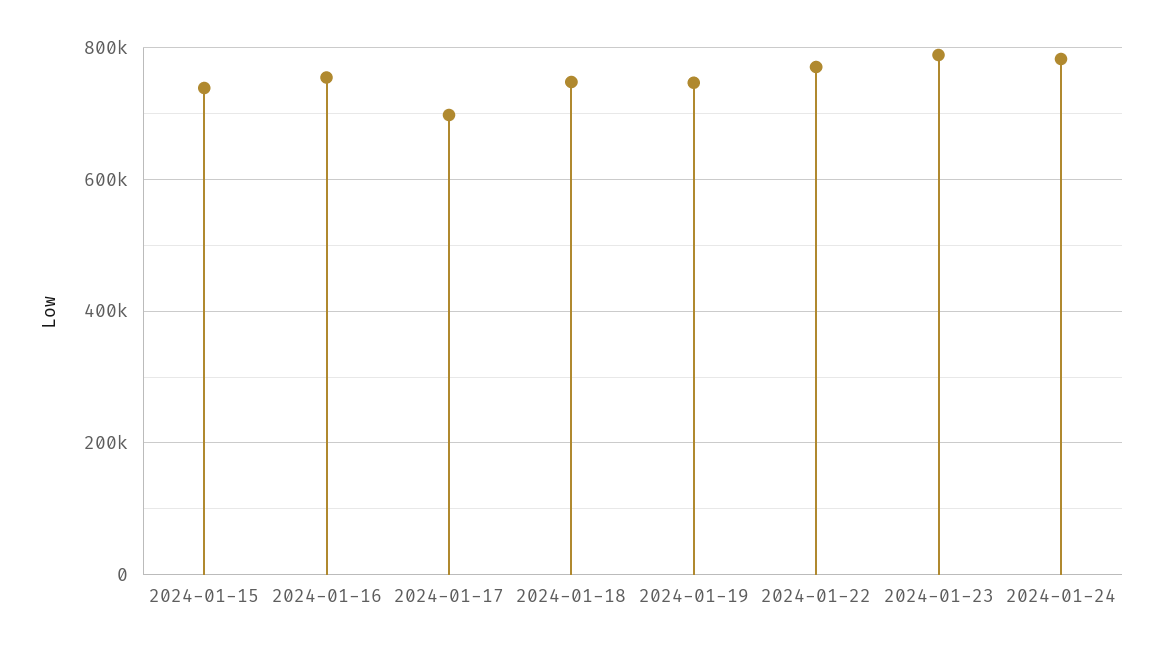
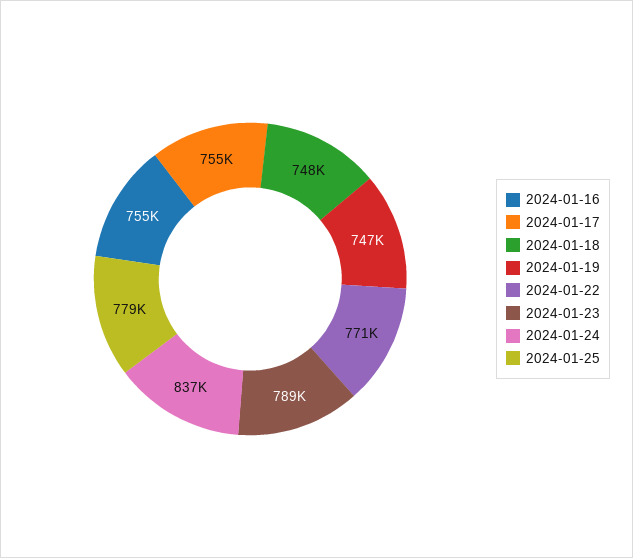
2024-01-15: 740000 -> none
2024-01-17: 700000 -> 755000
2024-01-24: 780000 -> 837000
2024-01-25: none -> 779000

